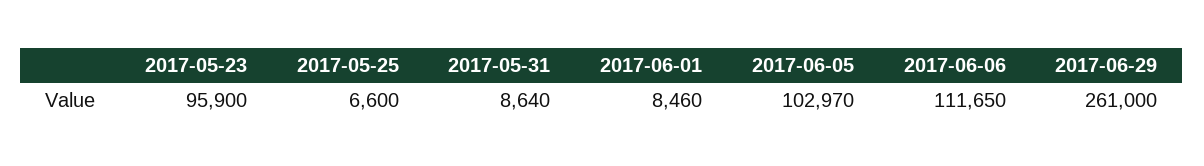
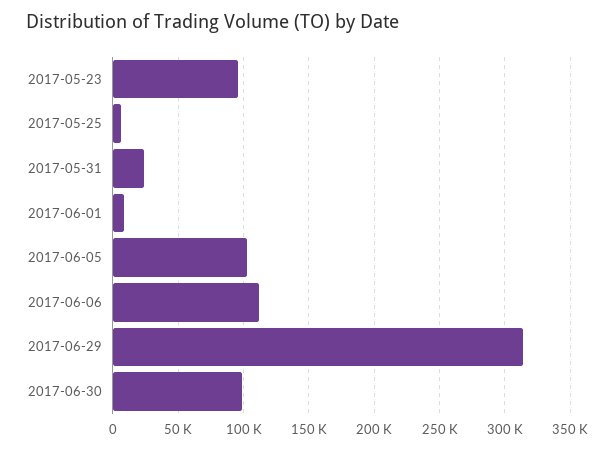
2017-05-31: 8640 -> 25000
2017-06-29: 261000 -> 315000
2017-06-30: none -> 100000

